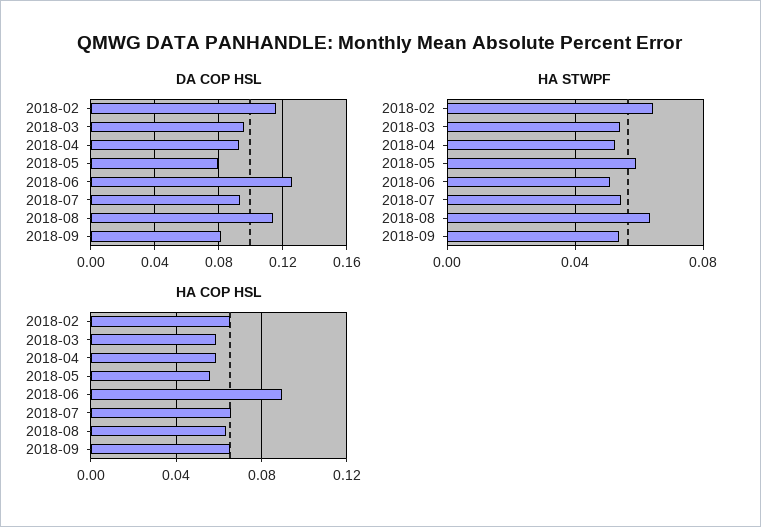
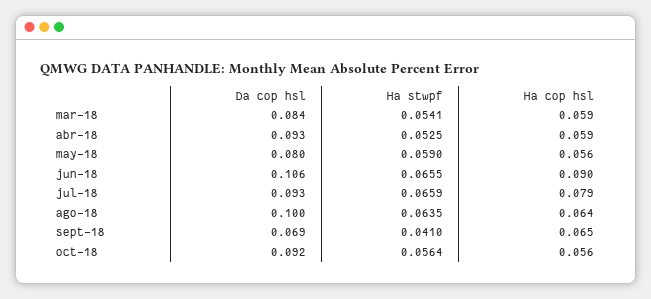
DA COP HSL, 2018-02: 0.115 -> none
DA COP HSL, 2018-03: 0.095 -> 0.084
DA COP HSL, 2018-06: 0.125 -> 0.106
DA COP HSL, 2018-08: 0.115 -> 0.1
DA COP HSL, 2018-09: 0.08 -> 0.069
HA STWPF, 2018-02: 0.065 -> none
HA STWPF, 2018-06: 0.05 -> 0.0655
HA STWPF, 2018-07: 0.055 -> 0.0659
HA STWPF, 2018-09: 0.055 -> 0.041
HA COP HSL, 2018-02: 0.065 -> none
HA COP HSL, 2018-07: 0.065 -> 0.079
DA COP HSL, oct-18: none -> 0.092
HA STWPF, oct-18: none -> 0.0564
HA COP HSL, oct-18: none -> 0.056

